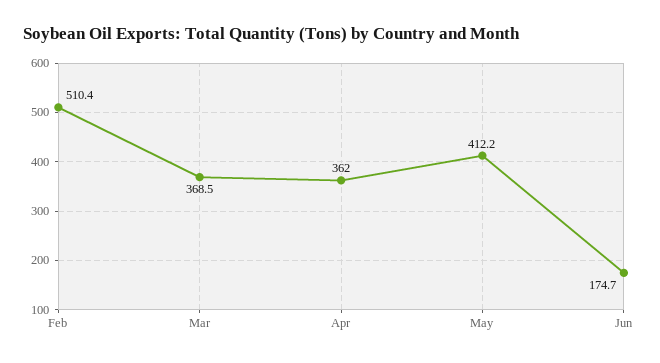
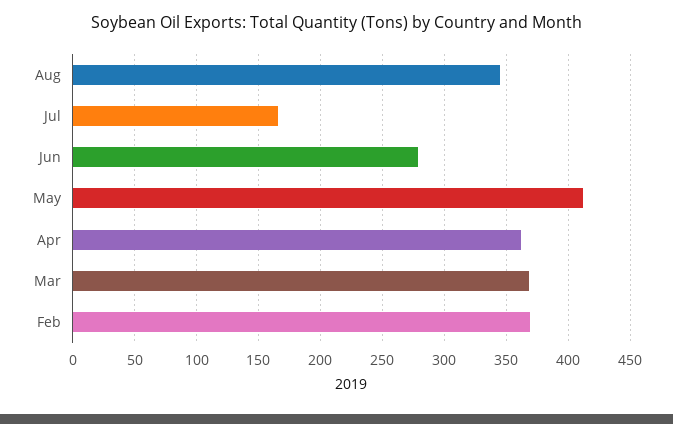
Feb: 510.4 -> 370
Jun: 174.7 -> 280
Aug: none -> 345
Jul: none -> 165

